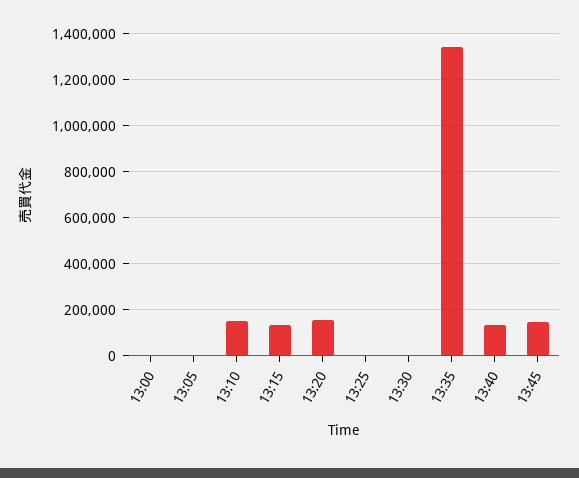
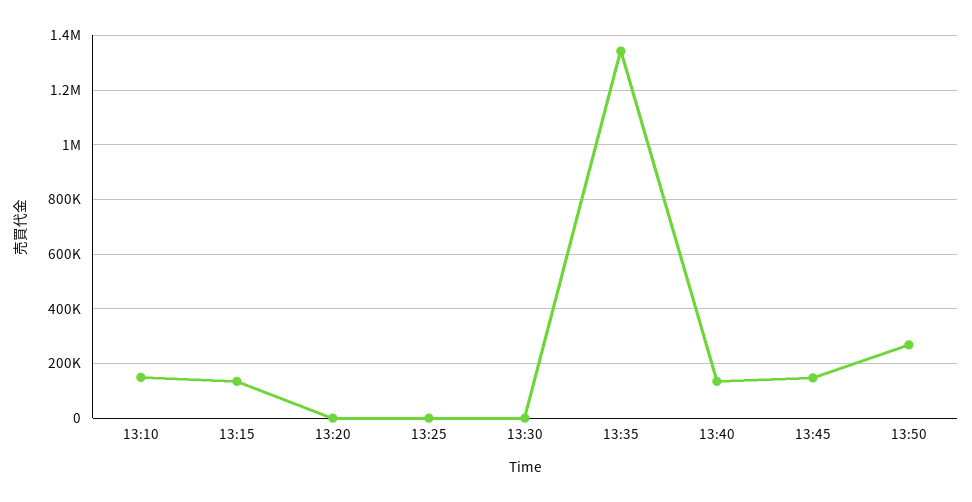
13:00: 0 -> none
13:05: 0 -> none
13:20: 150000 -> 0
13:50: none -> 275000

